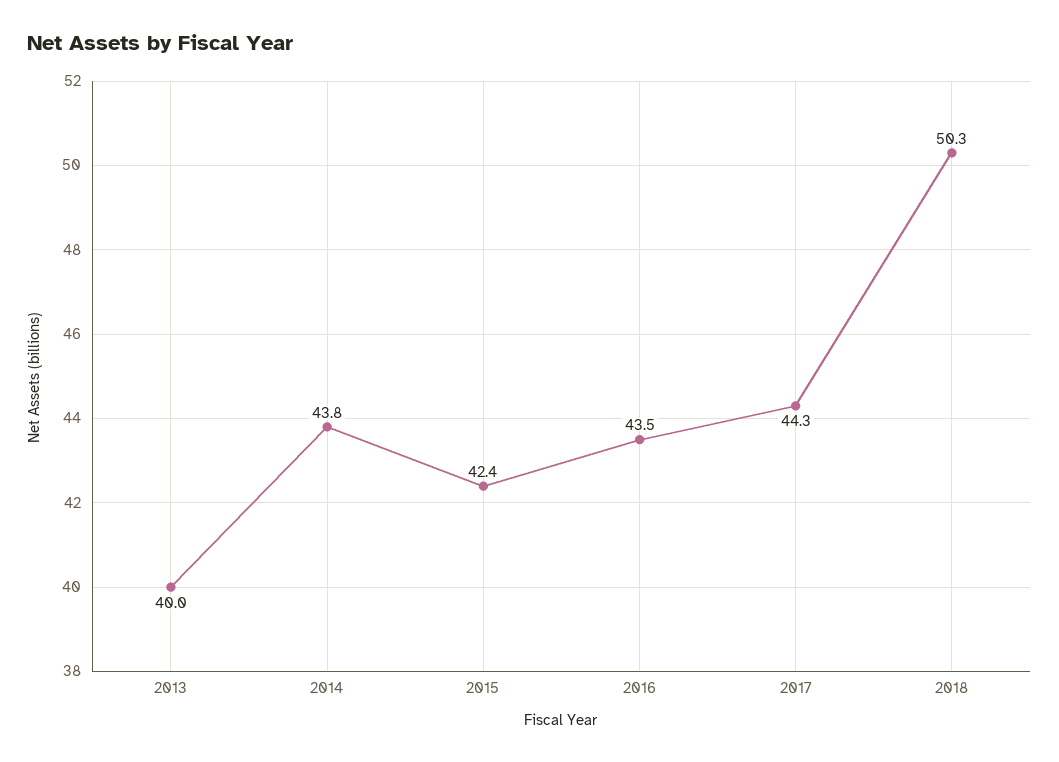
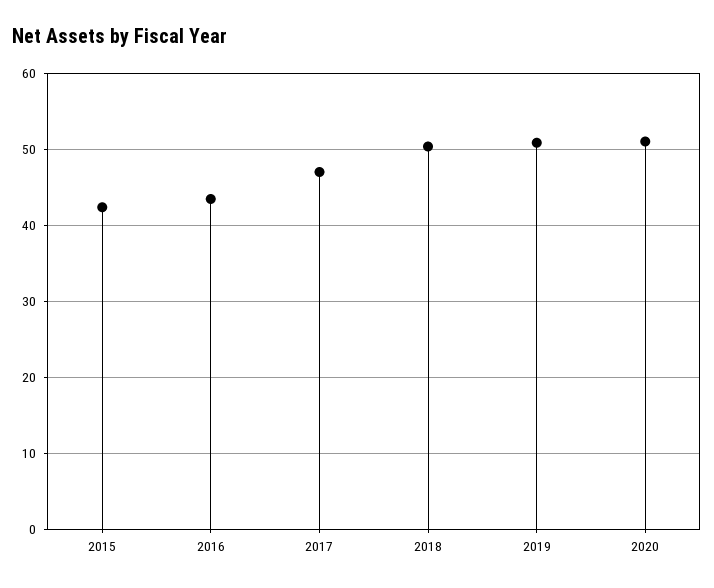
2013: 40 -> none
2014: 43.8 -> none
2017: 44.3 -> 47
2019: none -> 51
2020: none -> 51

